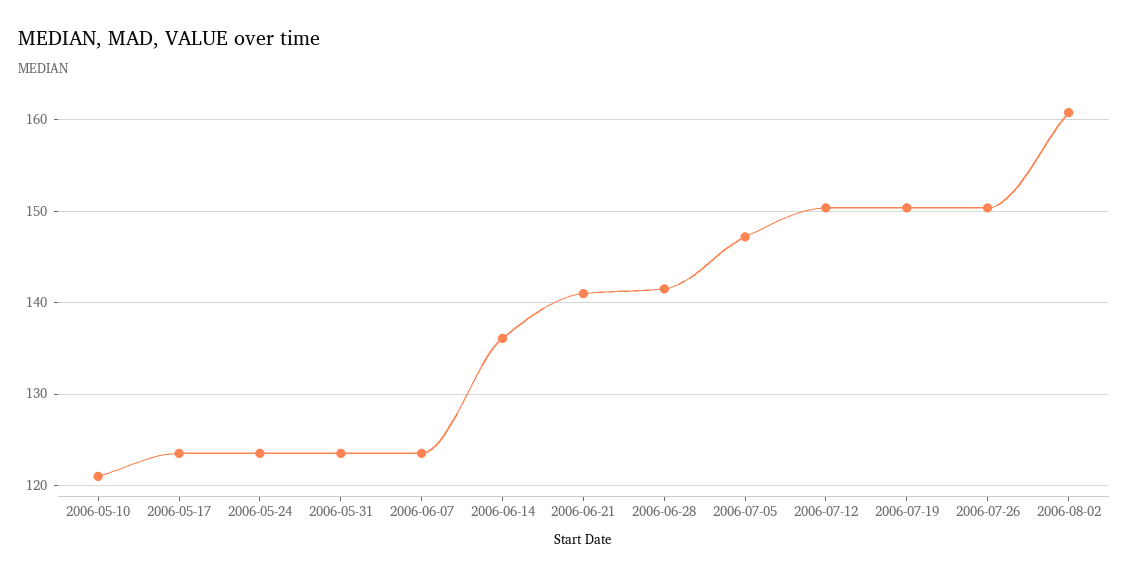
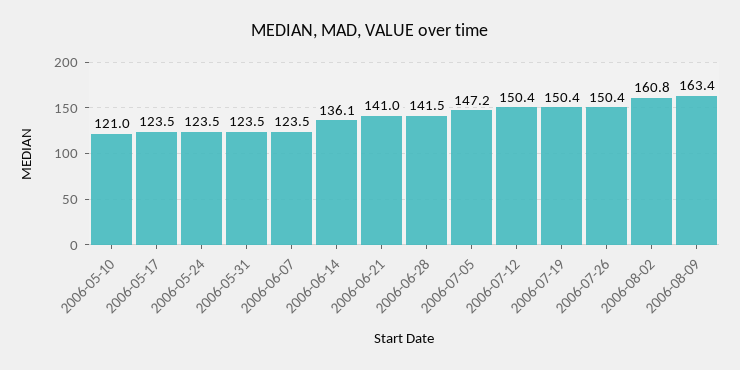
2006-08-09: none -> 163.4

